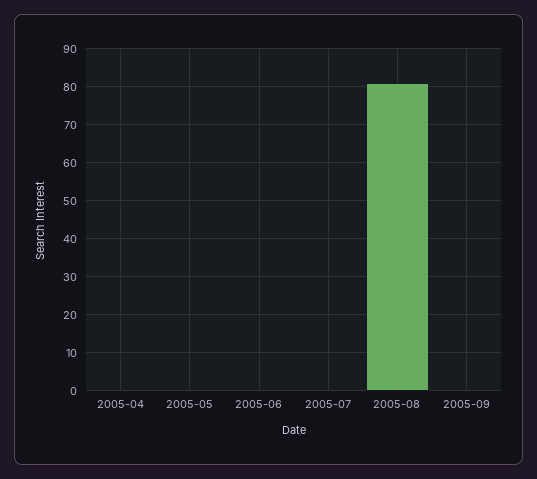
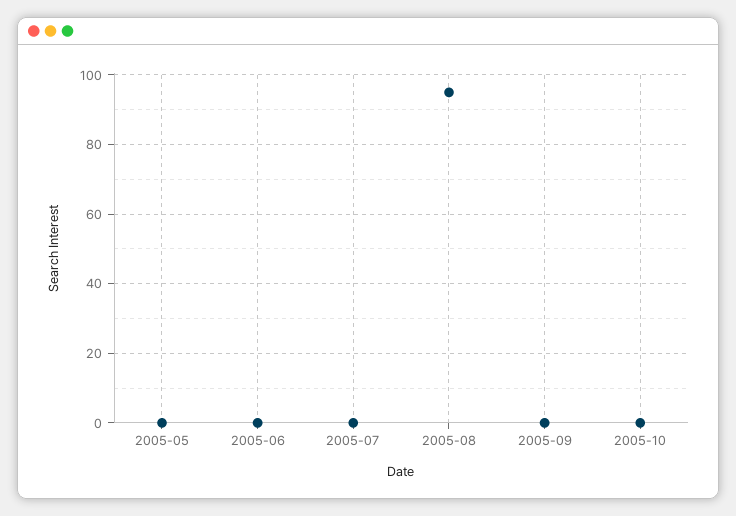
2005-04: 0 -> none
2005-08: 80 -> 95
2005-10: none -> 0

